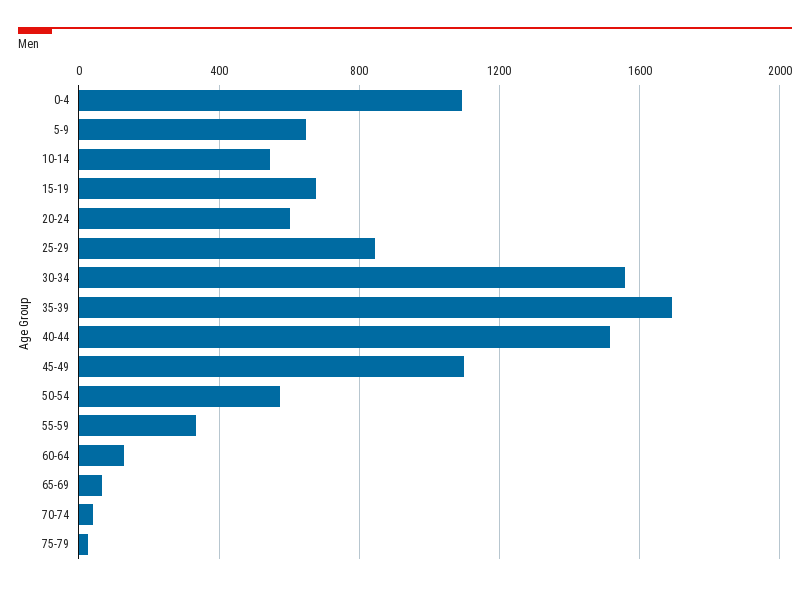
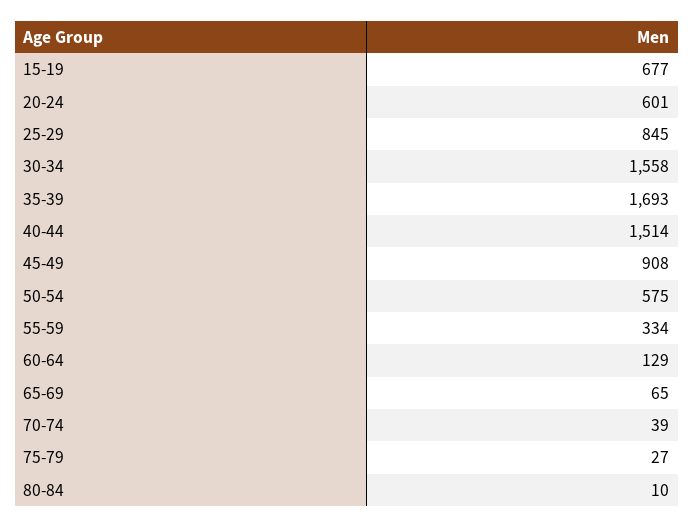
0-4: 1100 -> none
5-9: 650 -> none
10-14: 550 -> none
45-49: 1100 -> 908
80-84: none -> 10

